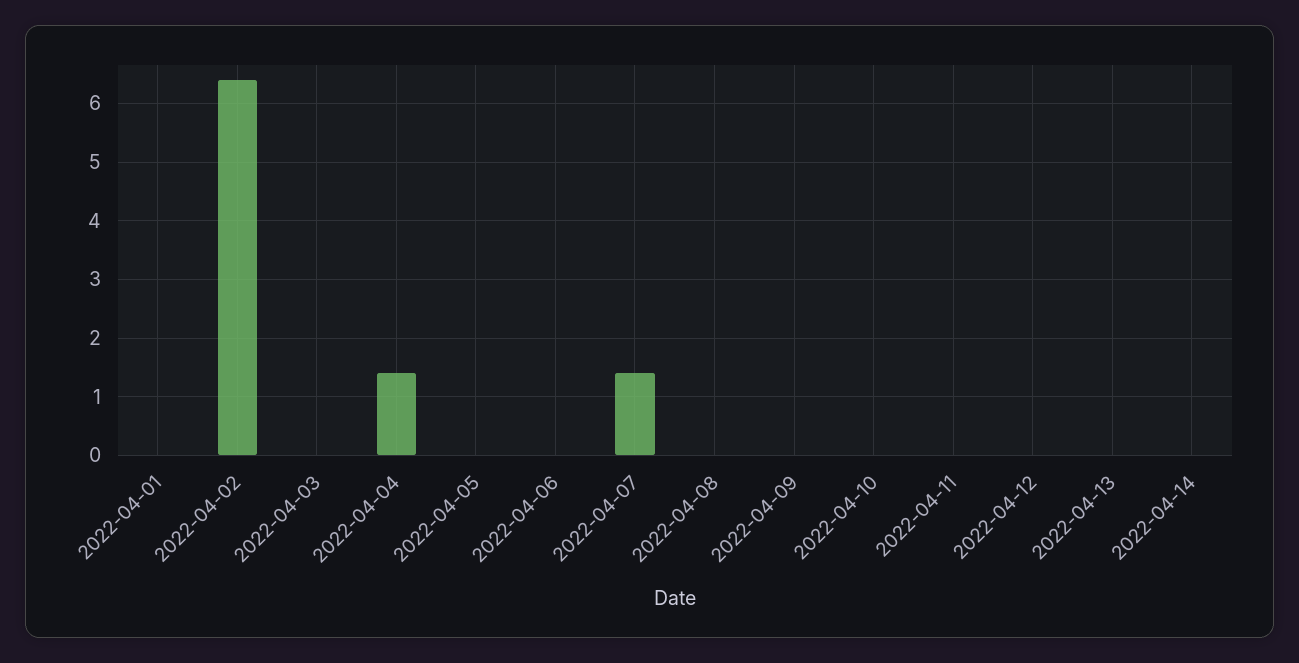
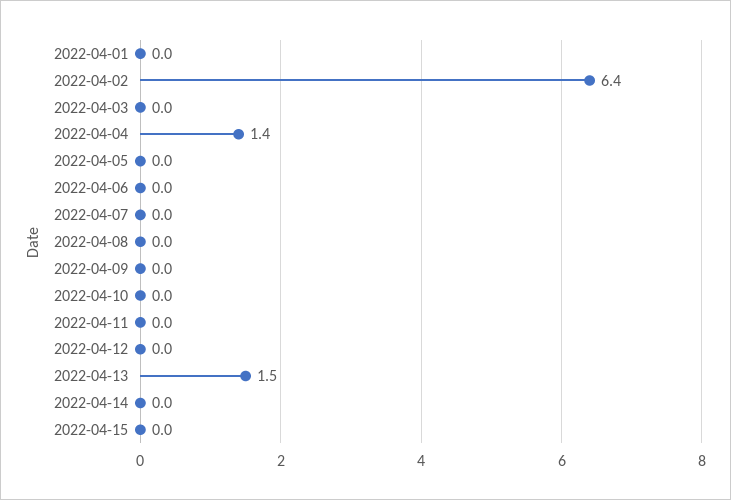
2022-04-07: 1.5 -> 0
2022-04-13: 0 -> 1.5
2022-04-15: none -> 0

